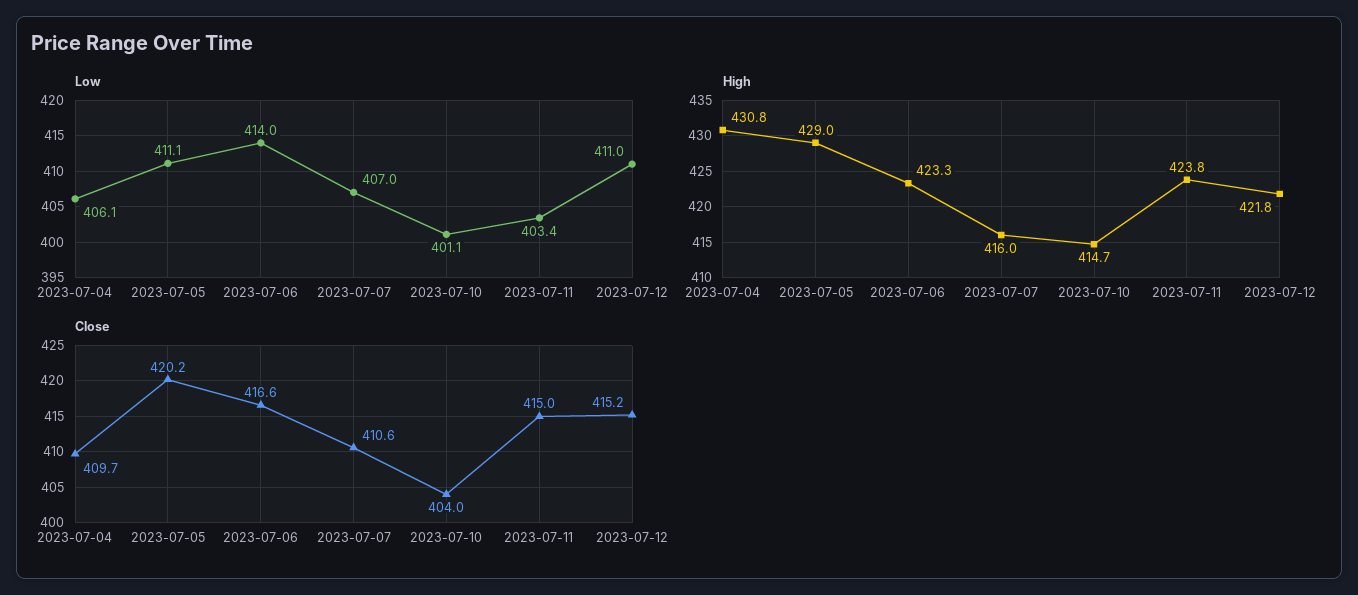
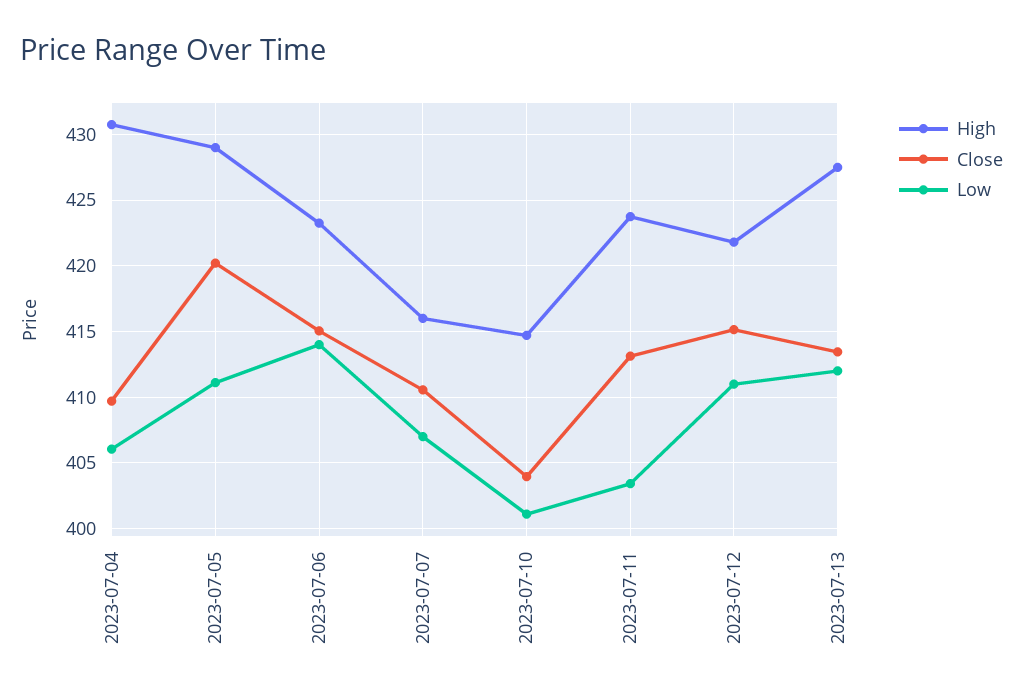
Close, 2023-07-06: 416.6 -> 415
Close, 2023-07-11: 415 -> 413
High, 2023-07-13: none -> 427.5
Close, 2023-07-13: none -> 413.5
Low, 2023-07-13: none -> 412

